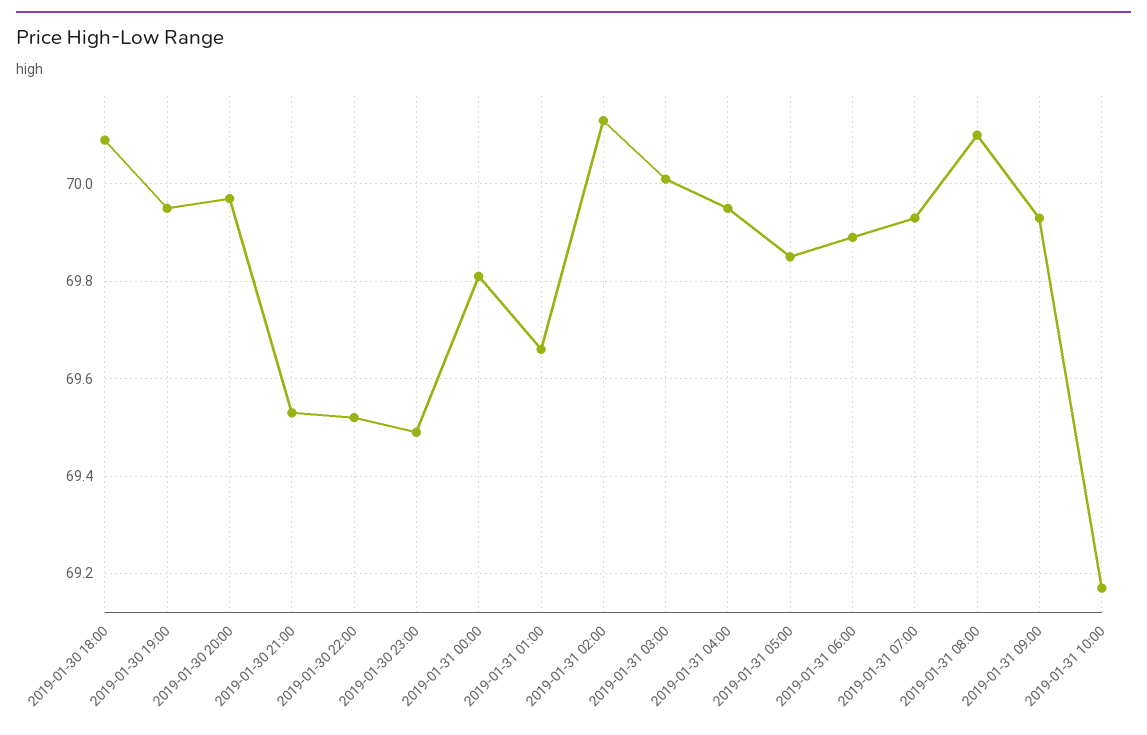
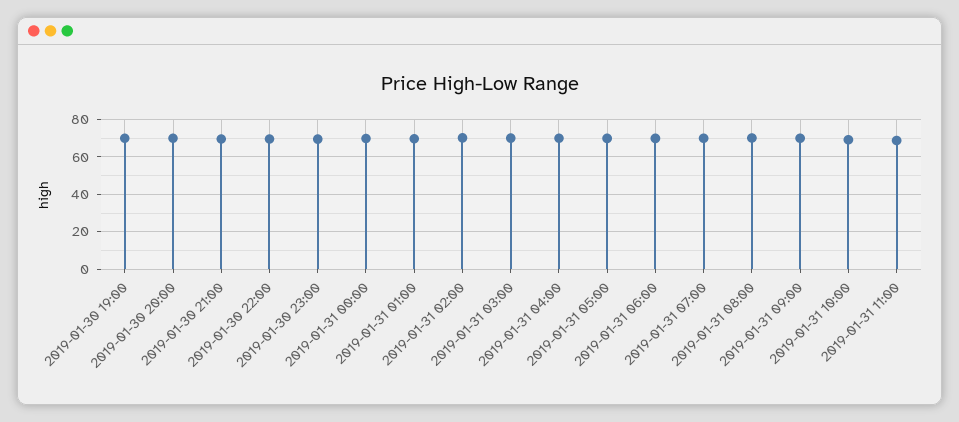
2019-01-30 18:00: 70.1 -> none
2019-01-31 11:00: none -> 70

